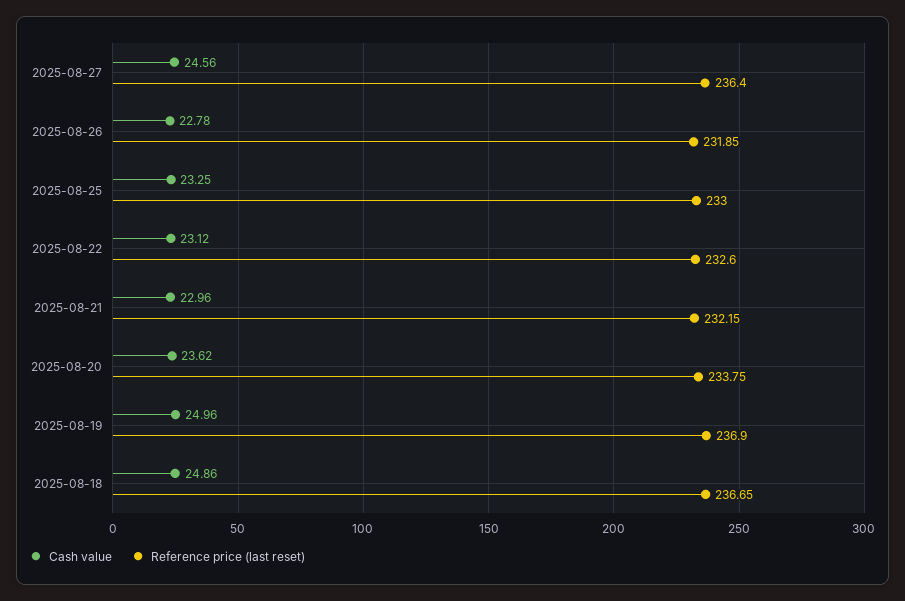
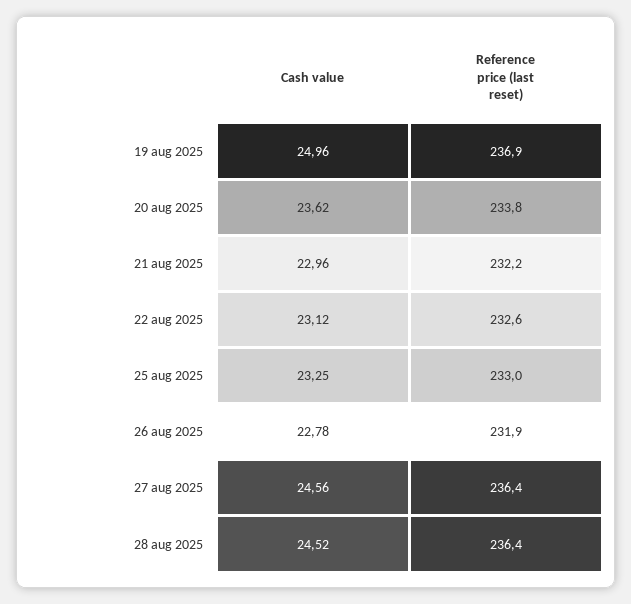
Cash value, 2025-08-18: 24.86 -> none
Reference price (last reset), 2025-08-18: 236.65 -> none
Cash value, 28 aug 2025: none -> 24.52
Reference price (last reset), 28 aug 2025: none -> 236.4

